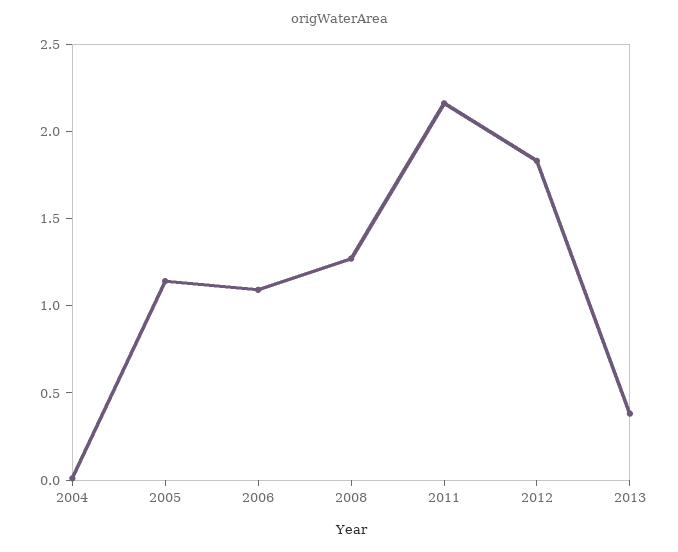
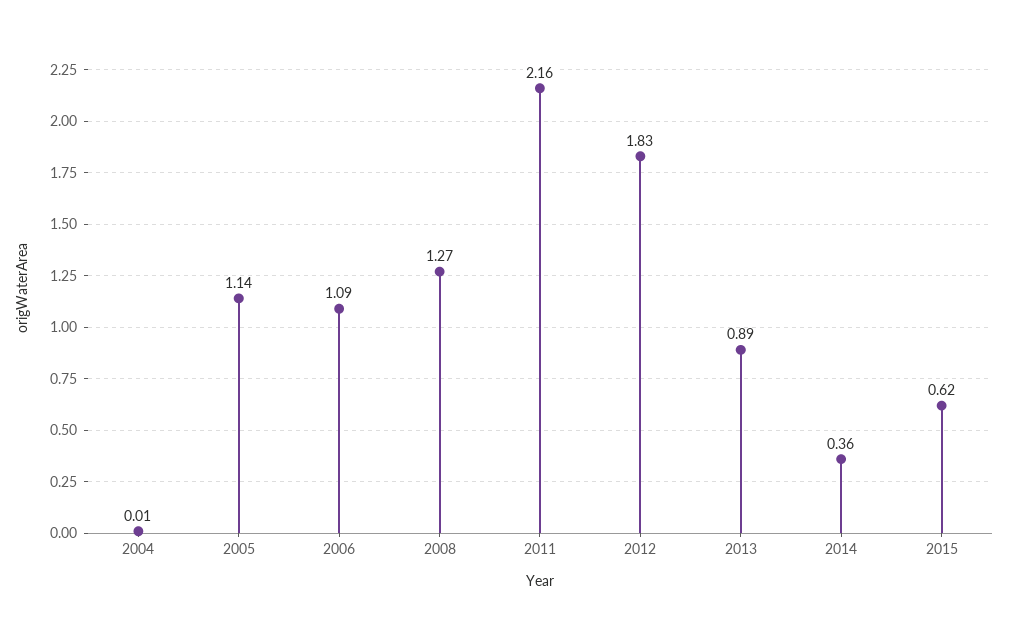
2013: 0.4 -> 0.89
2014: none -> 0.36
2015: none -> 0.62

